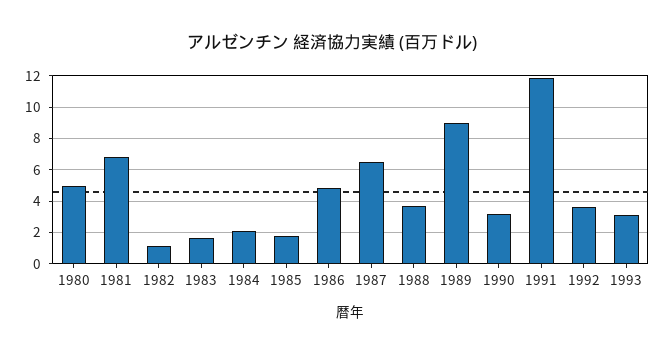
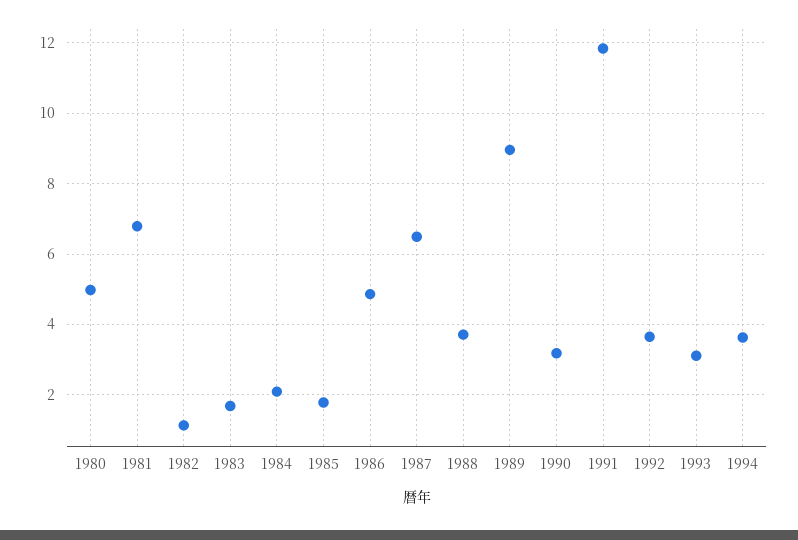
1994: none -> 3.6

